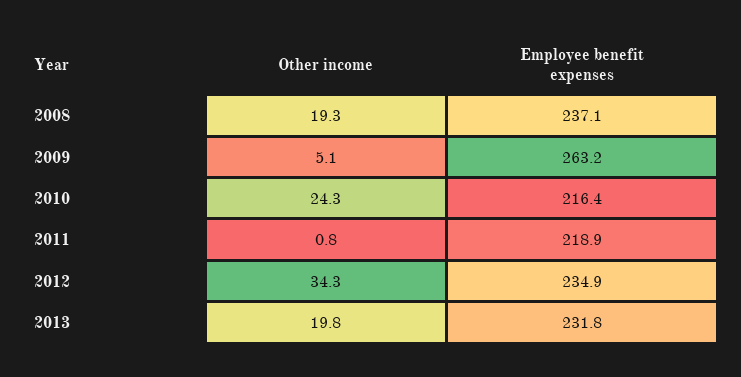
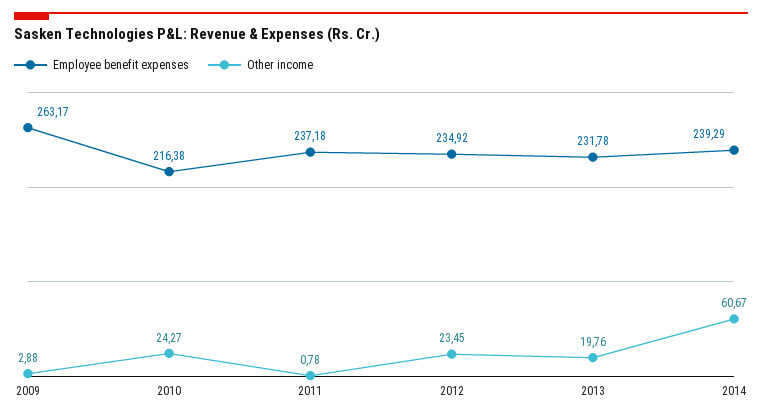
Other income, 2008: 19.3 -> none
Employee benefit expenses, 2008: 237.1 -> none
Other income, 2009: 5.1 -> 2.88
Employee benefit expenses, 2011: 218.9 -> 237.18
Other income, 2012: 34.3 -> 23.45
Employee benefit expenses, 2014: none -> 239.29
Other income, 2014: none -> 60.67

